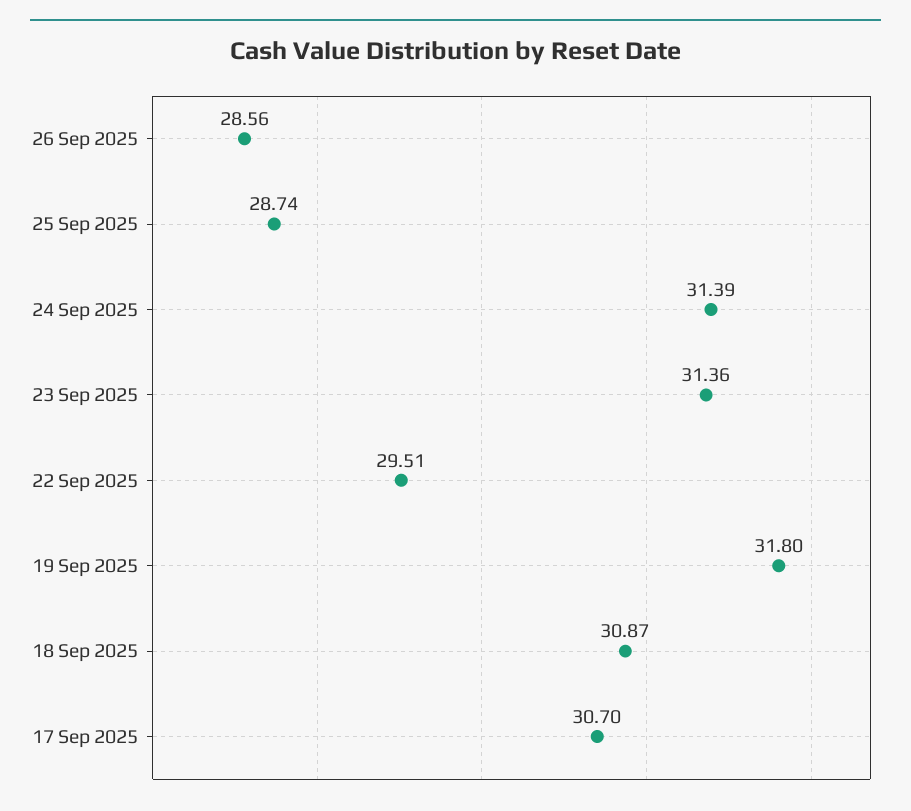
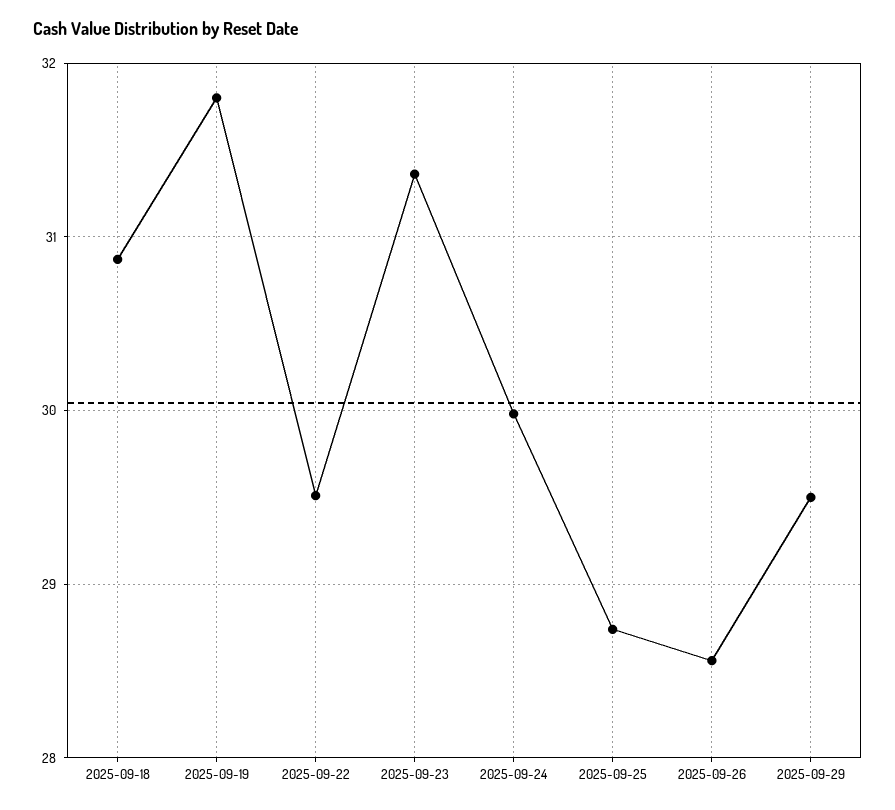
24 Sep 2025: 31.39 -> 30
17 Sep 2025: 30.7 -> none
2025-09-29: none -> 29.5

